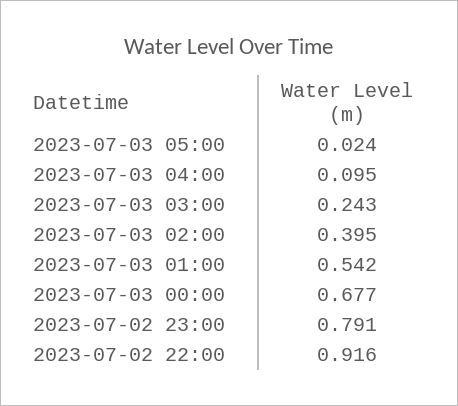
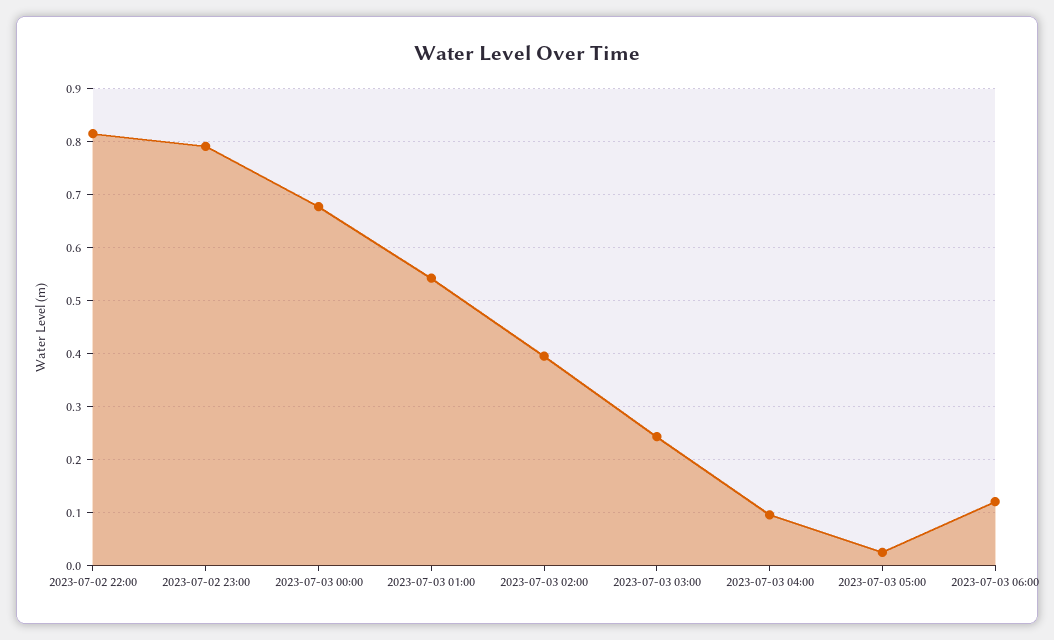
2023-07-02 22:00: 0.916 -> 0.82
2023-07-03 06:00: none -> 0.12

